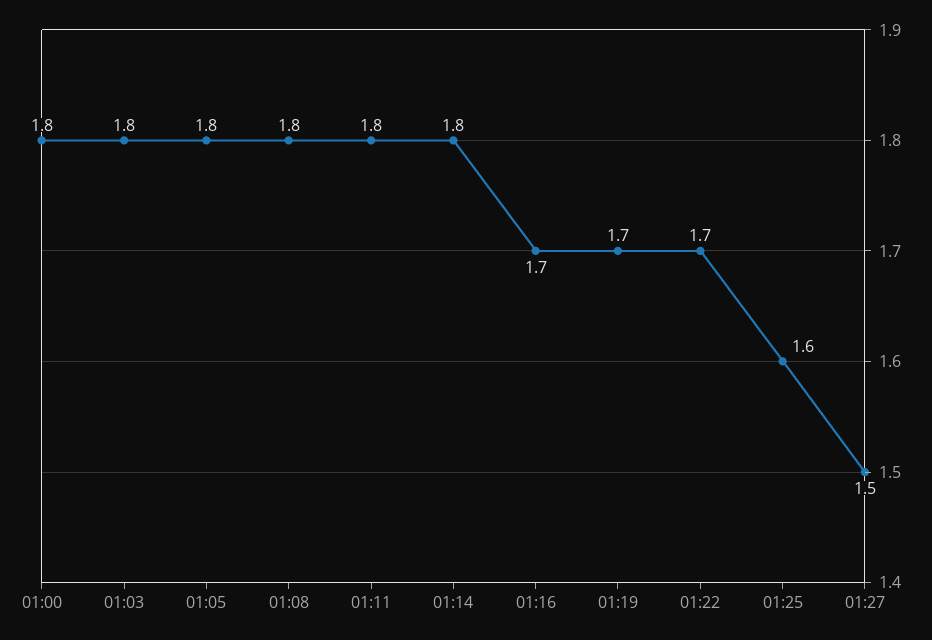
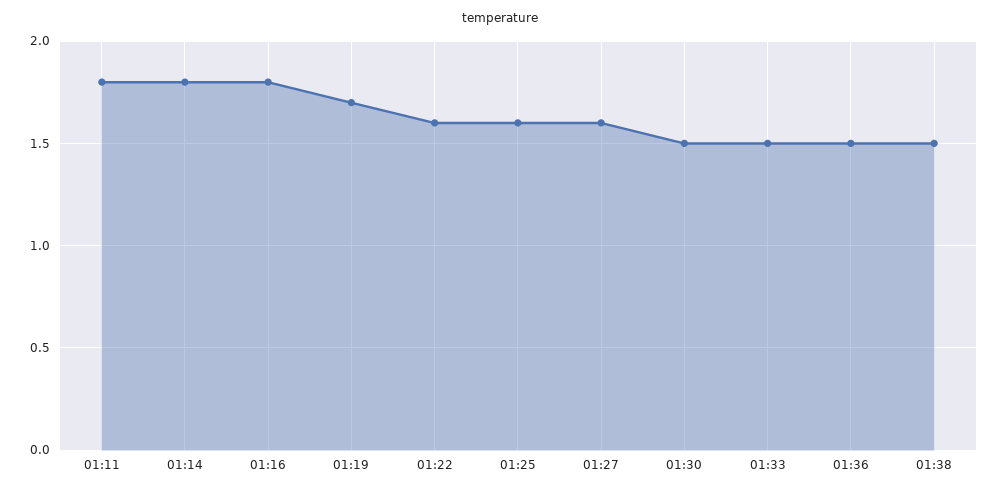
01:00: 1.8 -> none
01:03: 1.8 -> none
01:05: 1.8 -> none
01:08: 1.8 -> none
01:16: 1.7 -> 1.8
01:22: 1.7 -> 1.6
01:27: 1.5 -> 1.6
01:30: none -> 1.5
01:33: none -> 1.5
01:36: none -> 1.5
01:38: none -> 1.5

